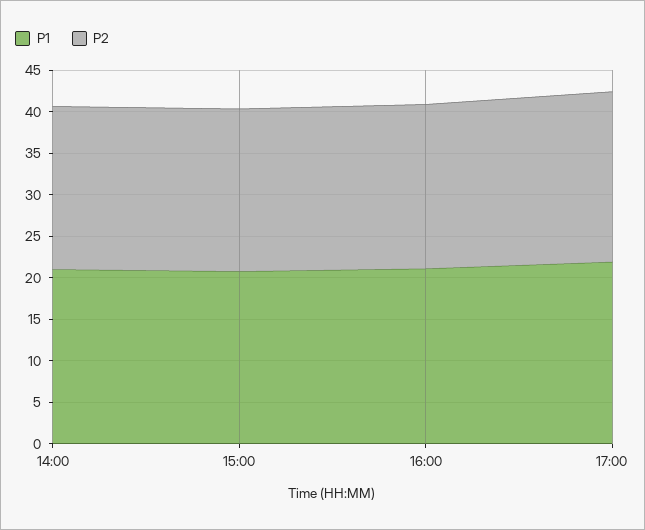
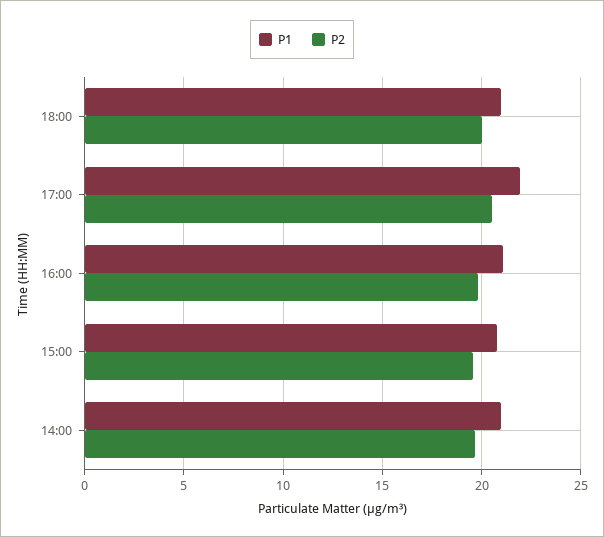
P1, 18:00: none -> 21
P2, 18:00: none -> 20

